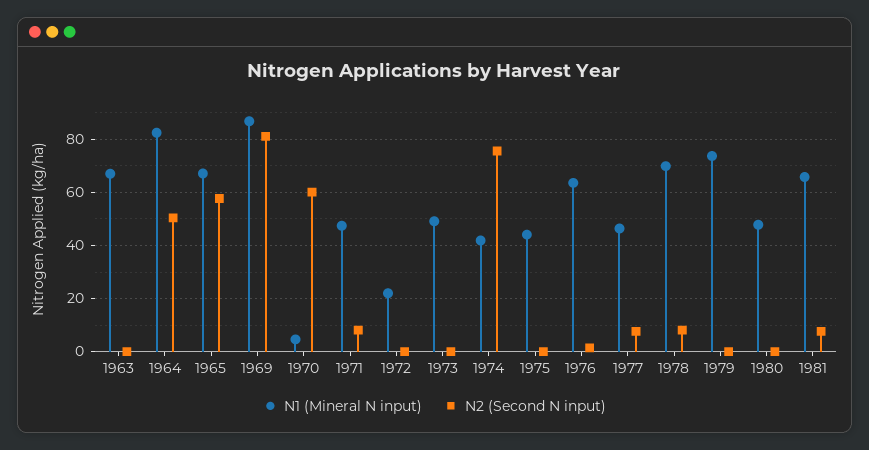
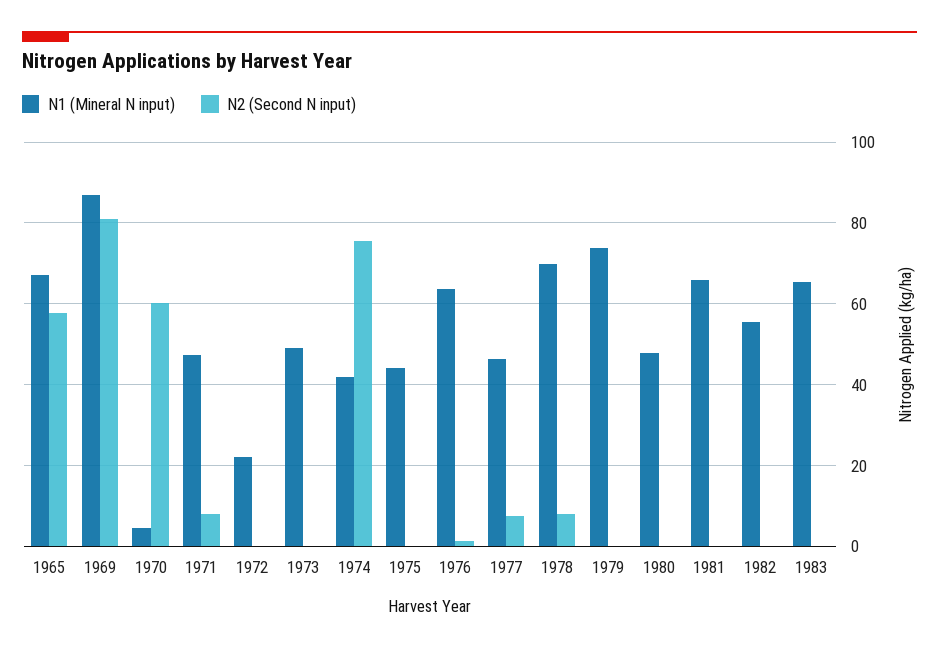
N1 (Mineral N input), 1963: 67.5 -> none
N2 (Second N input), 1963: 0 -> none
N1 (Mineral N input), 1964: 82.5 -> none
N2 (Second N input), 1964: 50 -> none
N2 (Second N input), 1981: 7.5 -> 0
N1 (Mineral N input), 1982: none -> 56
N2 (Second N input), 1982: none -> 0
N1 (Mineral N input), 1983: none -> 66
N2 (Second N input), 1983: none -> 0

